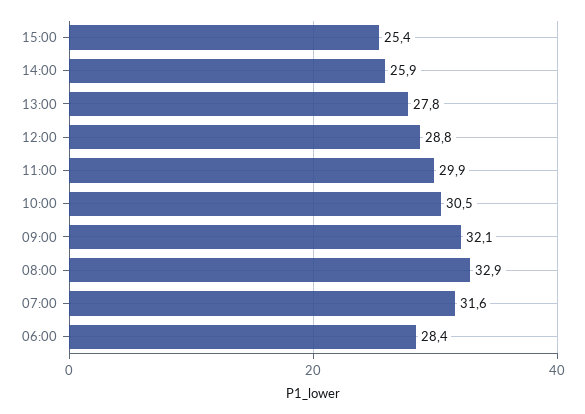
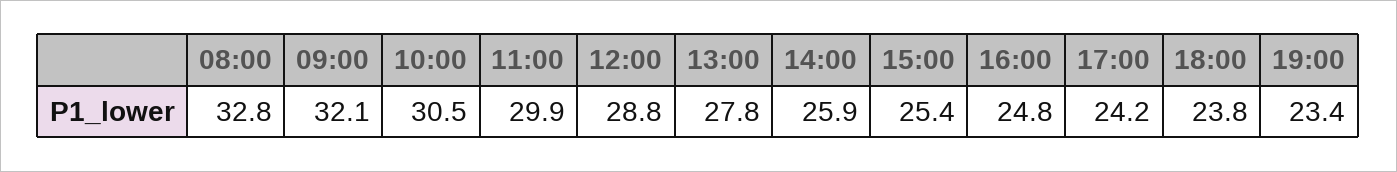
08:00: 32.9 -> 32.8
07:00: 31.6 -> none
06:00: 28.4 -> none
16:00: none -> 24.8
17:00: none -> 24.2
18:00: none -> 23.8
19:00: none -> 23.4

